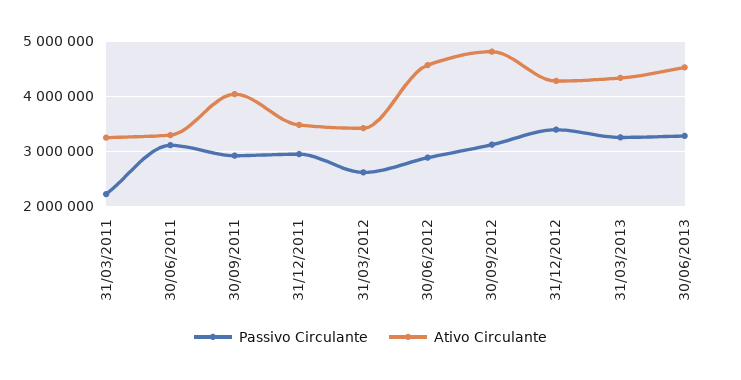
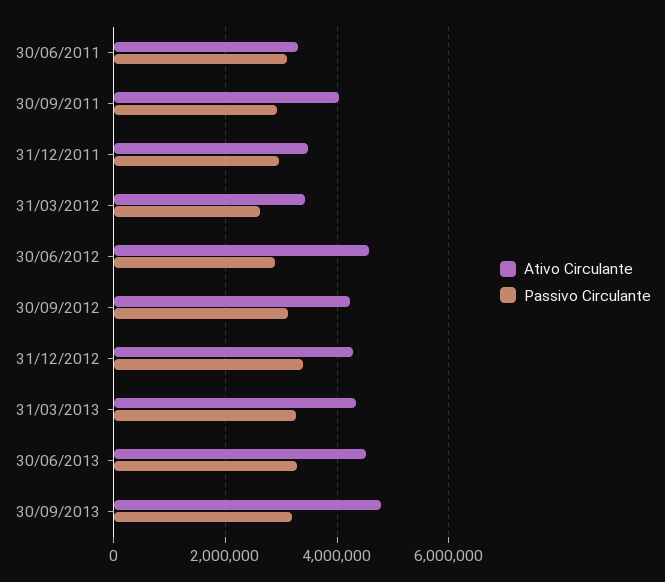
Passivo Circulante, 31/03/2011: 2200000 -> none
Ativo Circulante, 31/03/2011: 3200000 -> none
Ativo Circulante, 30/09/2012: 4800000 -> 4200000
Ativo Circulante, 30/09/2013: none -> 4800000
Passivo Circulante, 30/09/2013: none -> 3200000

